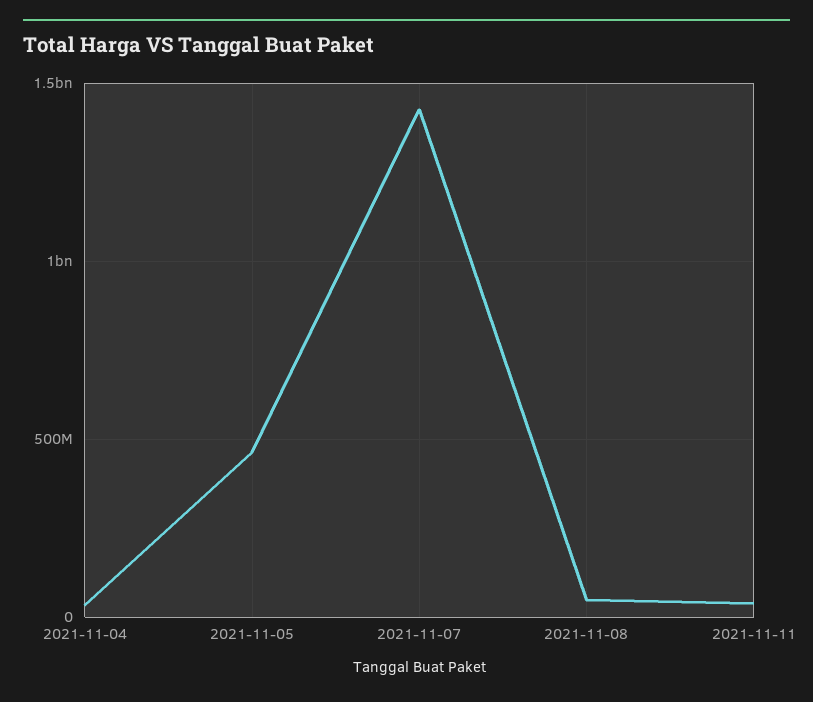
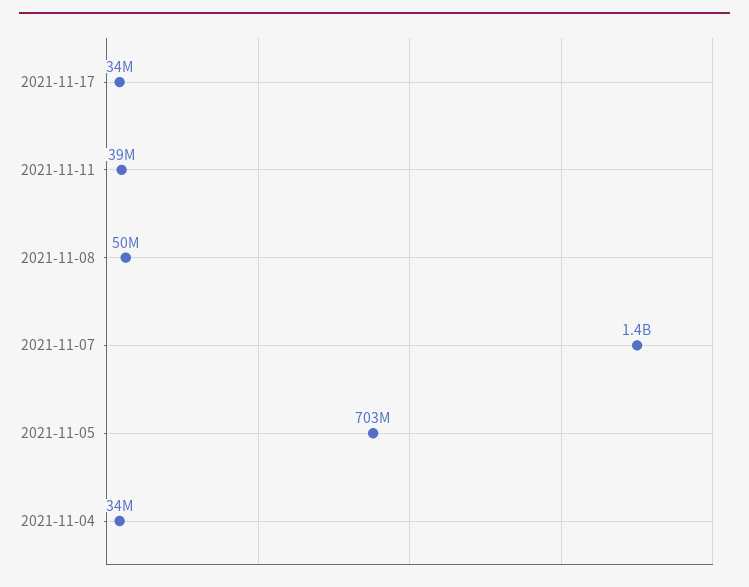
2021-11-05: 450000000 -> 703000000
2021-11-17: none -> 34000000

